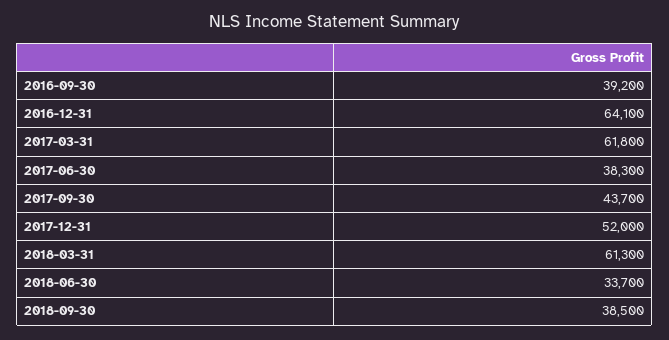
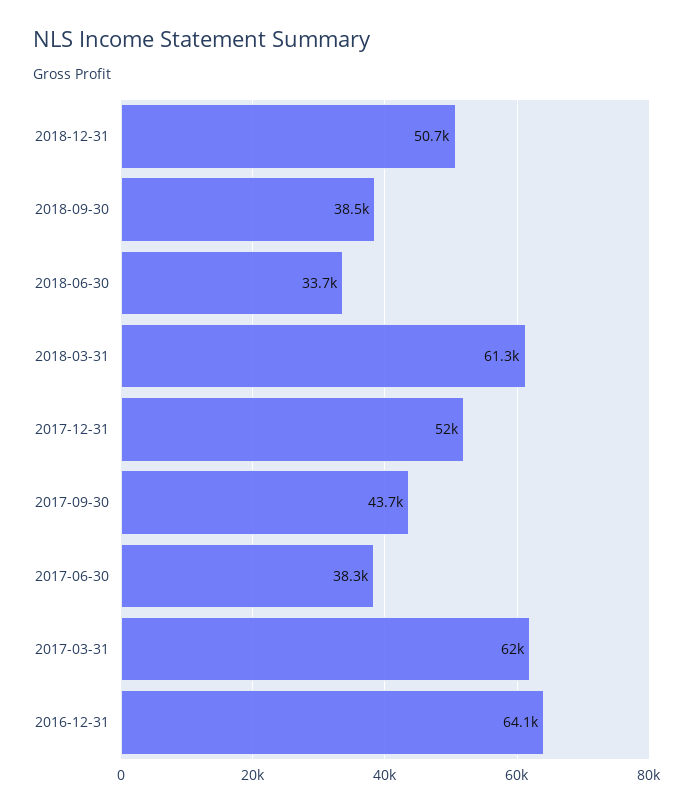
2016-09-30: 39200 -> none
2017-03-31: 61800 -> 62000
2018-12-31: none -> 50700

